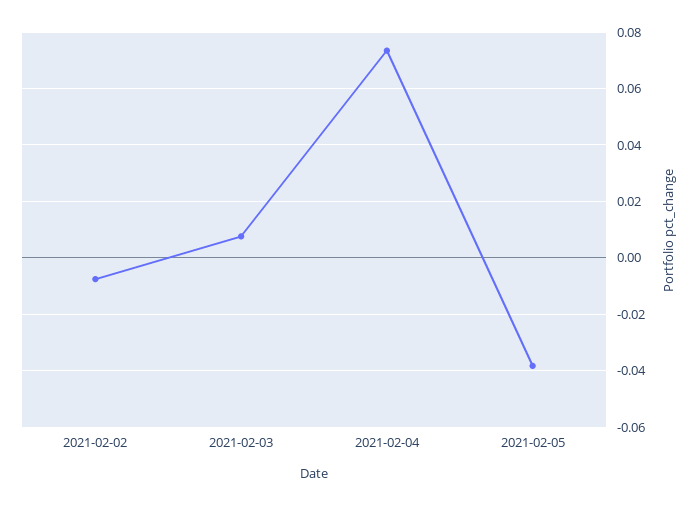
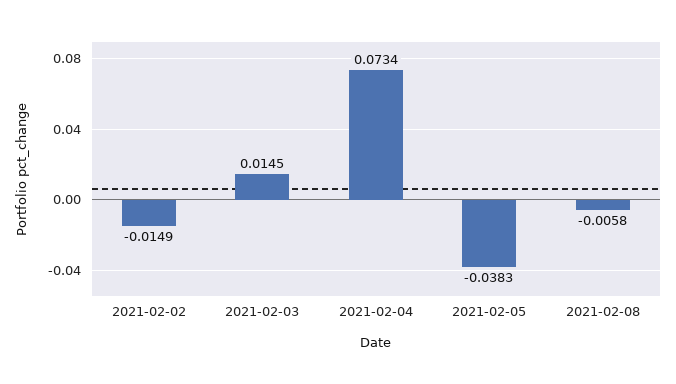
2021-02-02: -0.0075 -> -0.0149
2021-02-03: 0.0075 -> 0.0145
2021-02-08: none -> -0.0058

